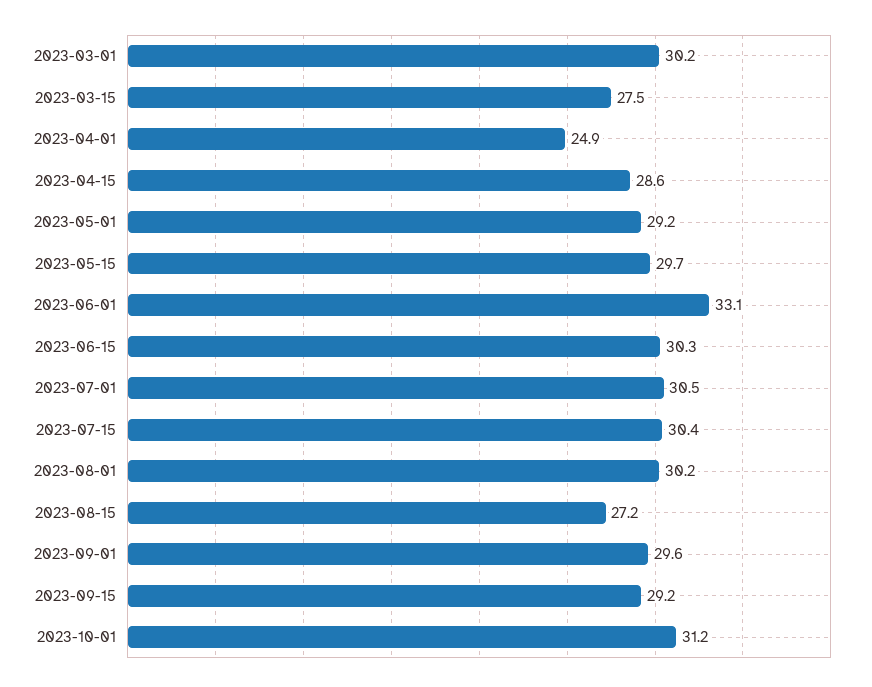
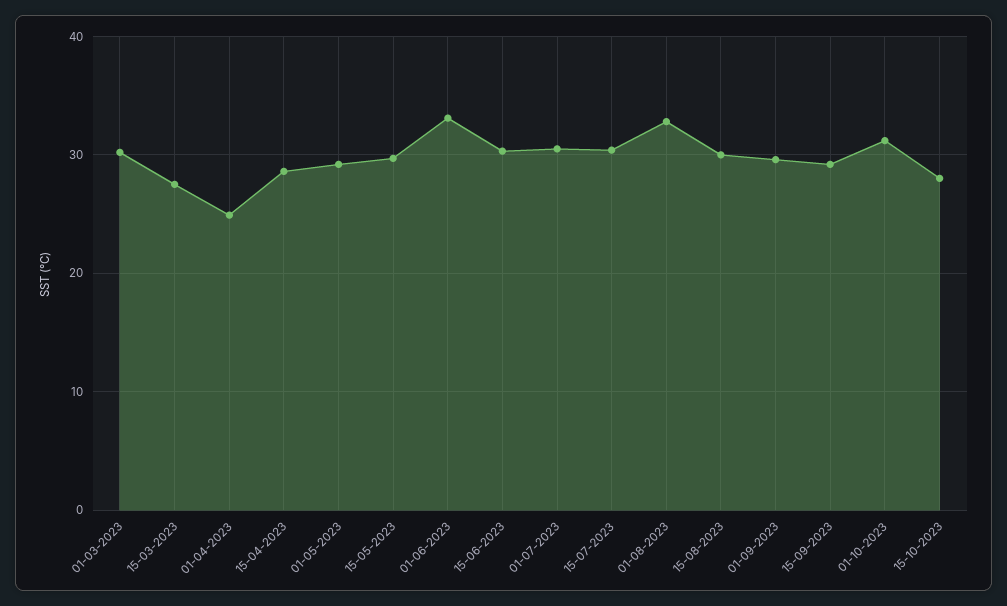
2023-08-01: 30.2 -> 33
2023-08-15: 27.2 -> 30
15-10-2023: none -> 28

